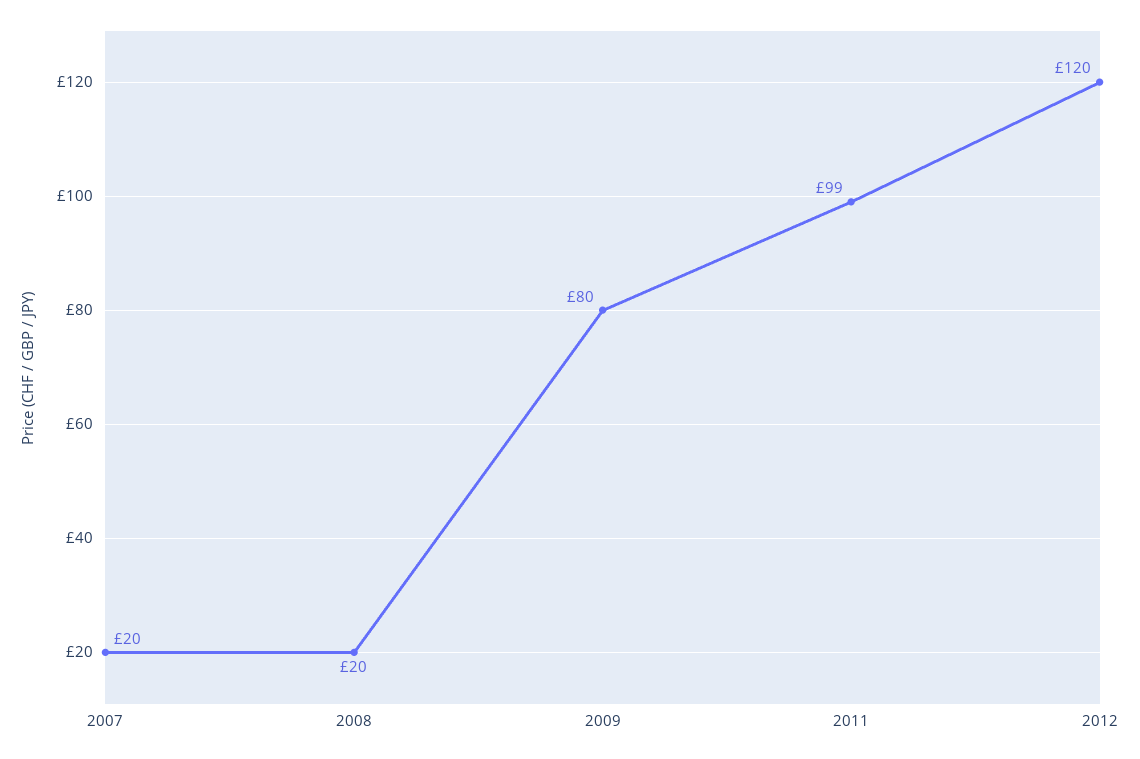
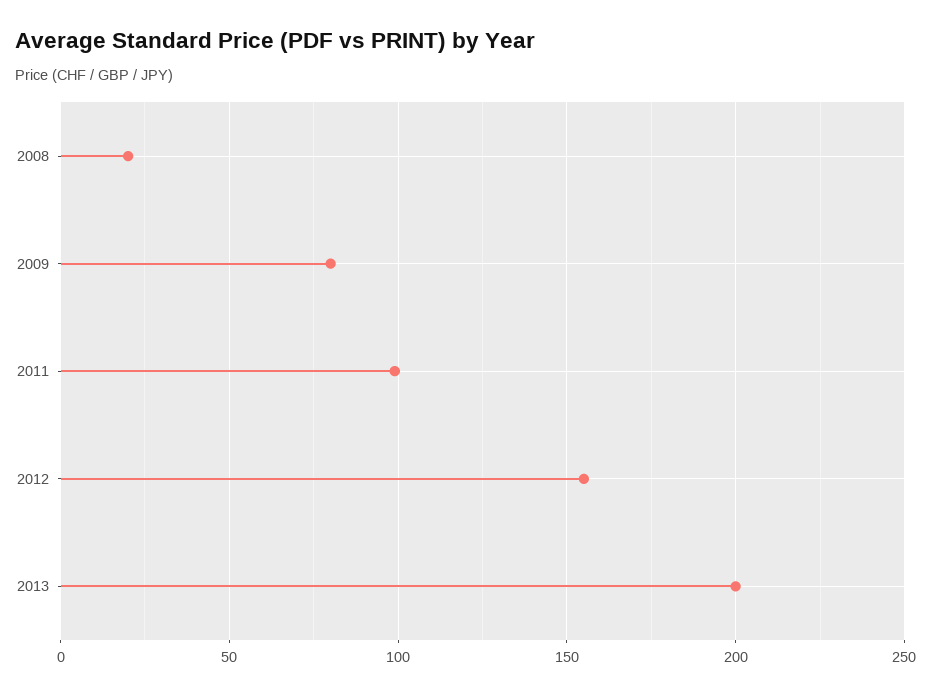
2007: 20 -> none
2012: 120 -> 155
2013: none -> 200

